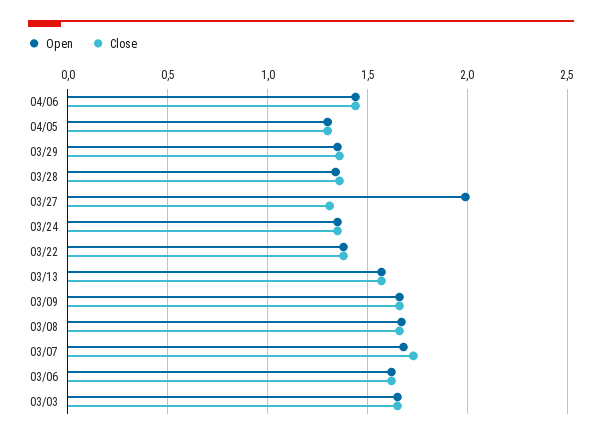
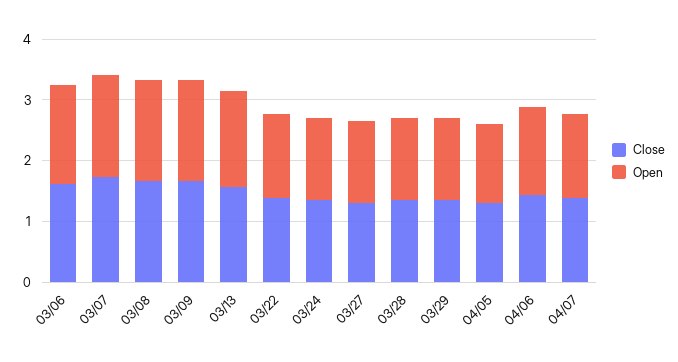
Open, 03/27: 2 -> 1.4
Open, 03/03: 1.65 -> none
Close, 03/03: 1.65 -> none
Close, 04/07: none -> 1.4
Open, 04/07: none -> 1.4

